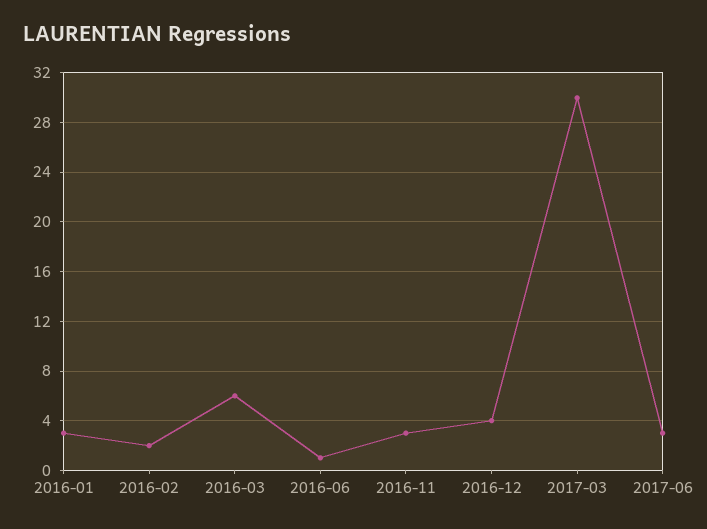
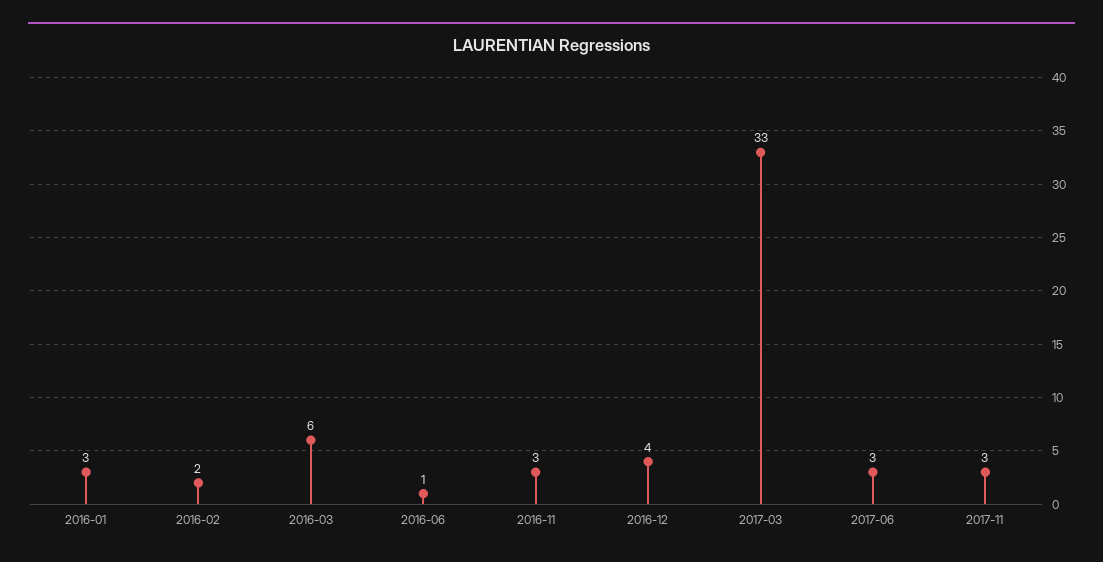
2017-03: 30 -> 33
2017-11: none -> 3

